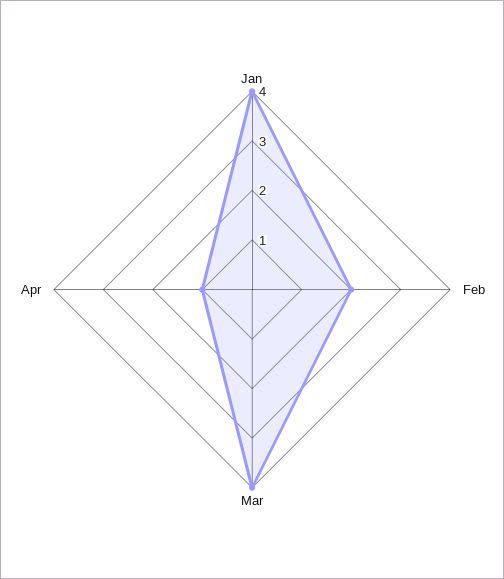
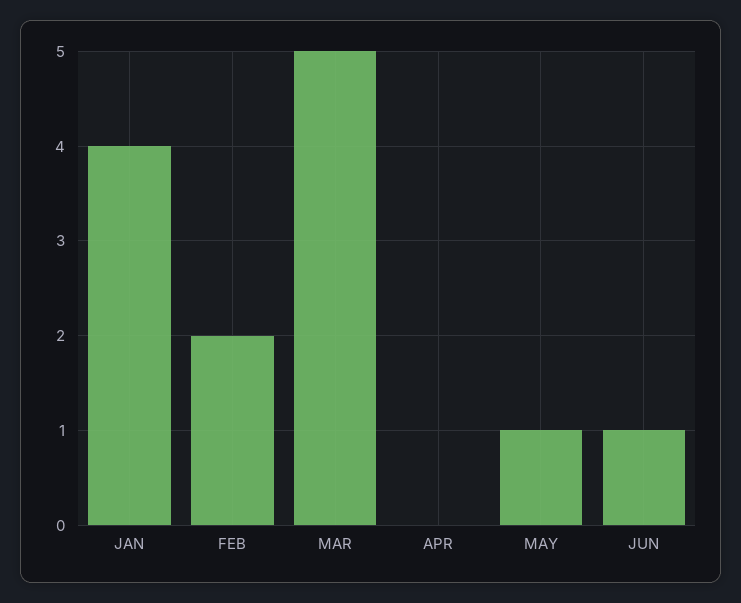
Mar: 4 -> 5
Apr: 1 -> 0
MAY: none -> 1
JUN: none -> 1

